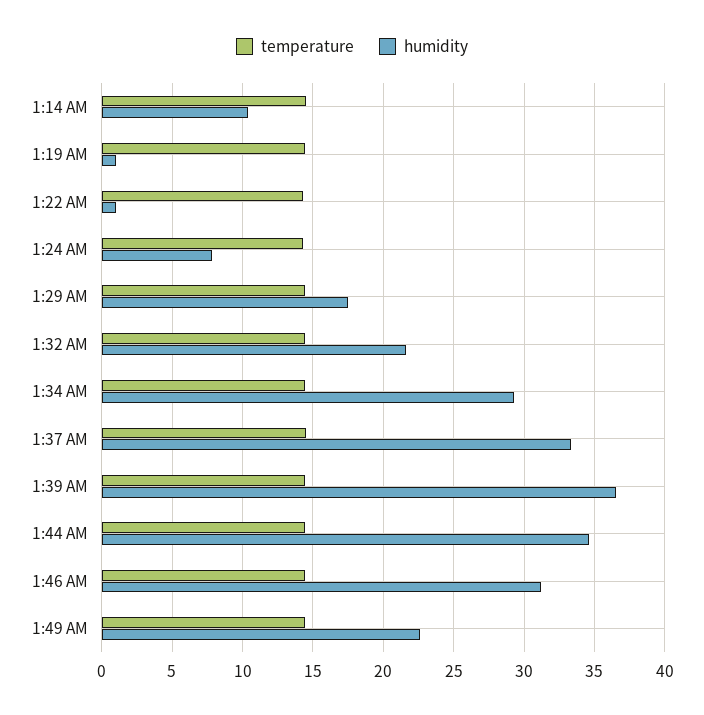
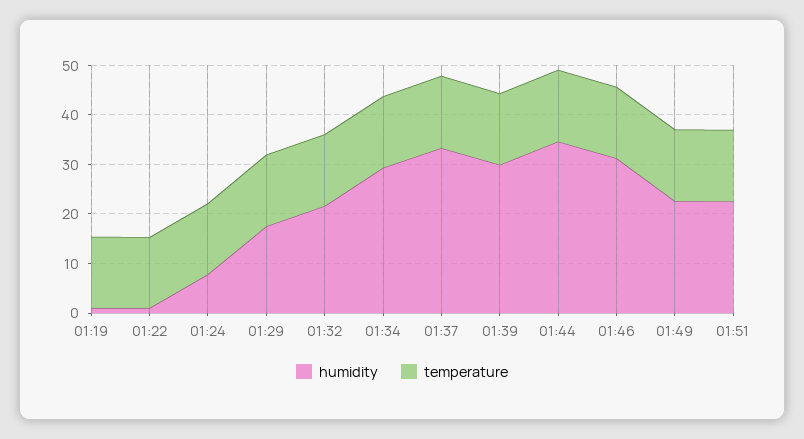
temperature, 1:14 AM: 14.5 -> none
humidity, 1:14 AM: 10.5 -> none
humidity, 1:39 AM: 36.5 -> 30
humidity, 01:51: none -> 22
temperature, 01:51: none -> 14

